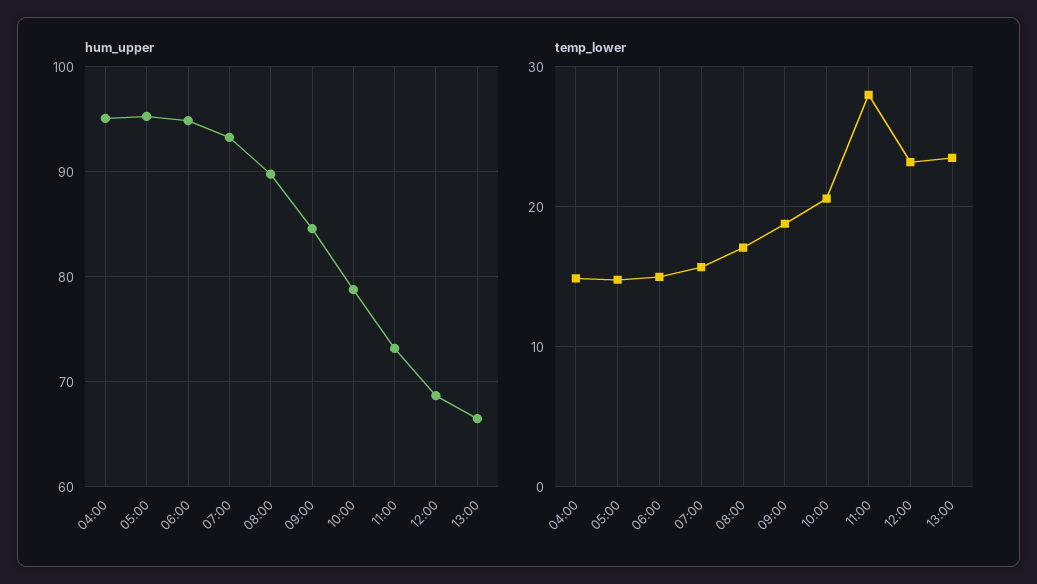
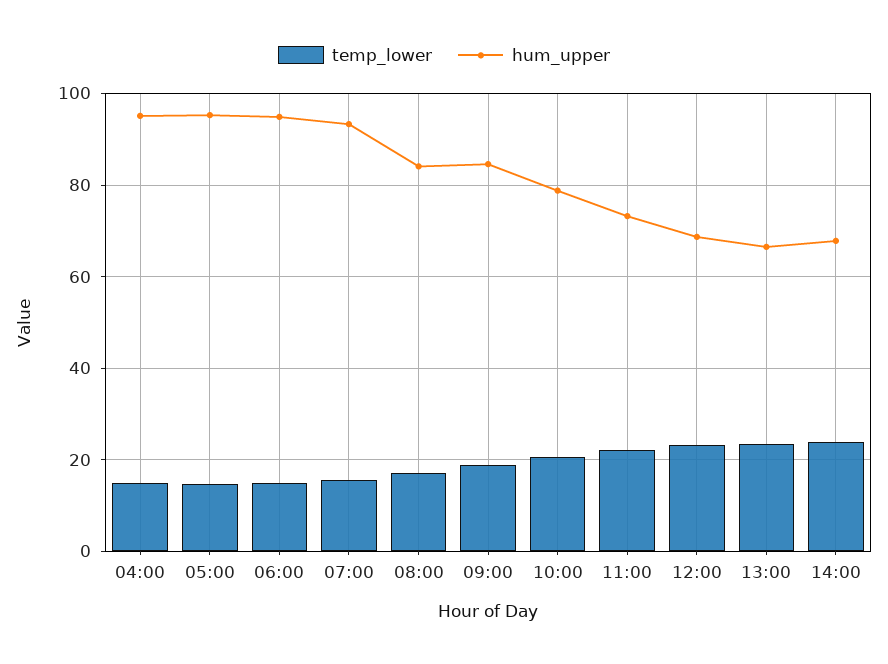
hum_upper, 08:00: 90 -> 84
temp_lower, 11:00: 28 -> 22
temp_lower, 14:00: none -> 24
hum_upper, 14:00: none -> 68

